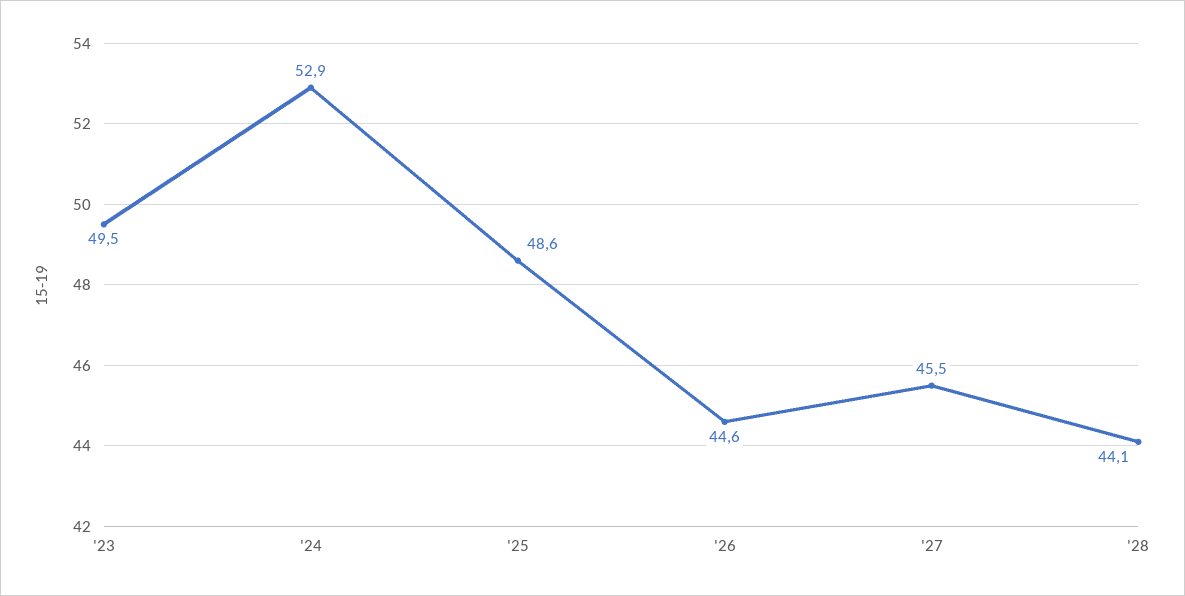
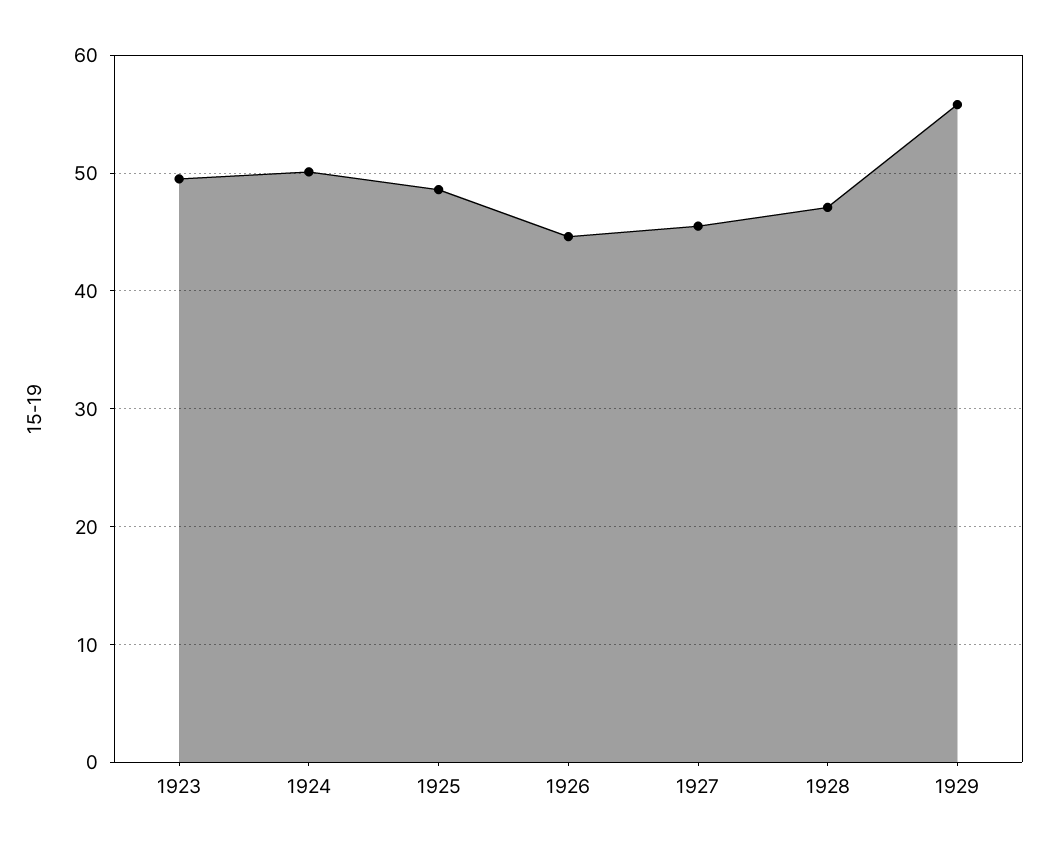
'24: 52.9 -> 50
'28: 44.1 -> 47
1929: none -> 56

